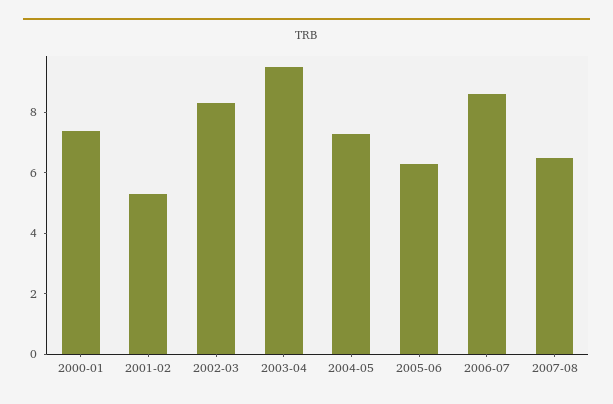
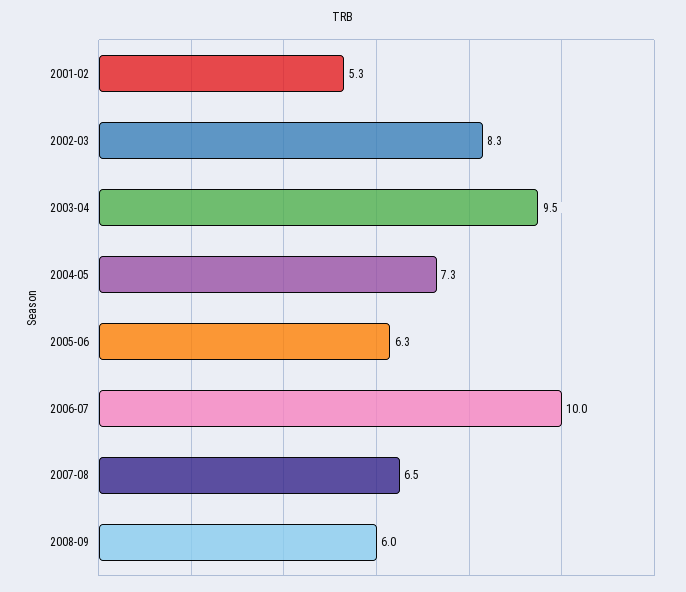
2000-01: 7.5 -> none
2006-07: 8.5 -> 10
2008-09: none -> 6

